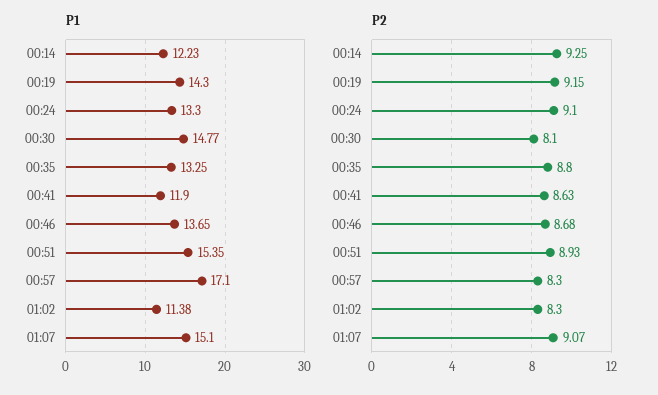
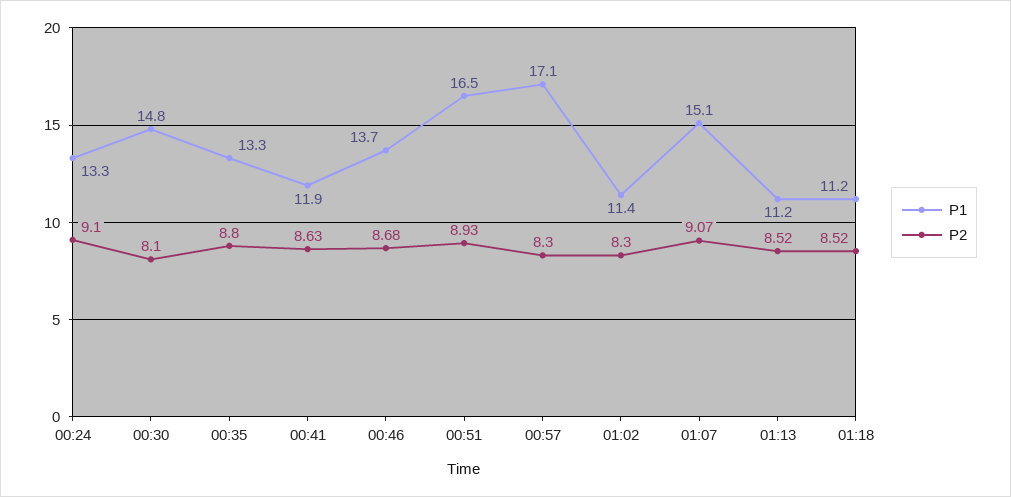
P1, 00:14: 12.23 -> none
P1, 00:19: 14.3 -> none
P1, 00:51: 15.35 -> 16.5
P2, 00:14: 9.25 -> none
P2, 00:19: 9.15 -> none
P1, 01:13: none -> 11.2
P2, 01:13: none -> 8.52
P1, 01:18: none -> 11.2
P2, 01:18: none -> 8.52

